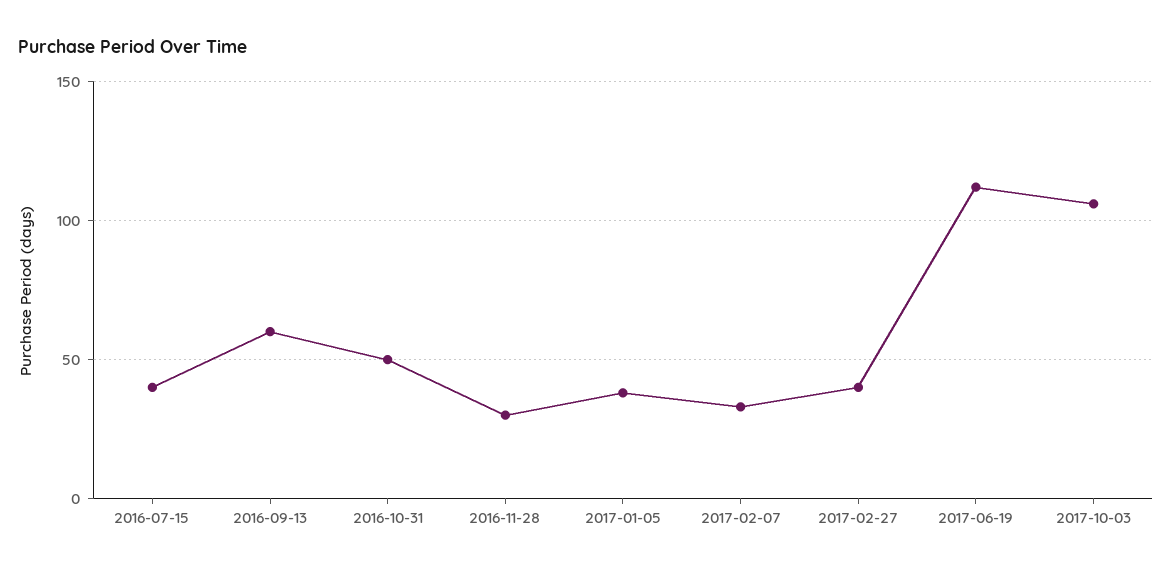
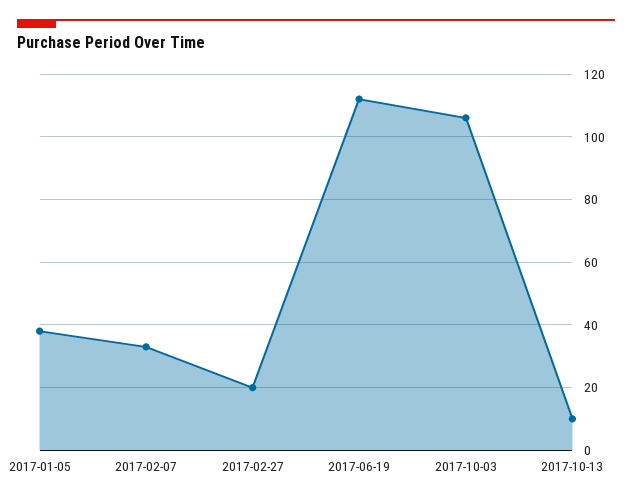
2016-07-15: 40 -> none
2016-09-13: 60 -> none
2016-10-31: 50 -> none
2016-11-28: 30 -> none
2017-02-27: 40 -> 20
2017-10-13: none -> 10

